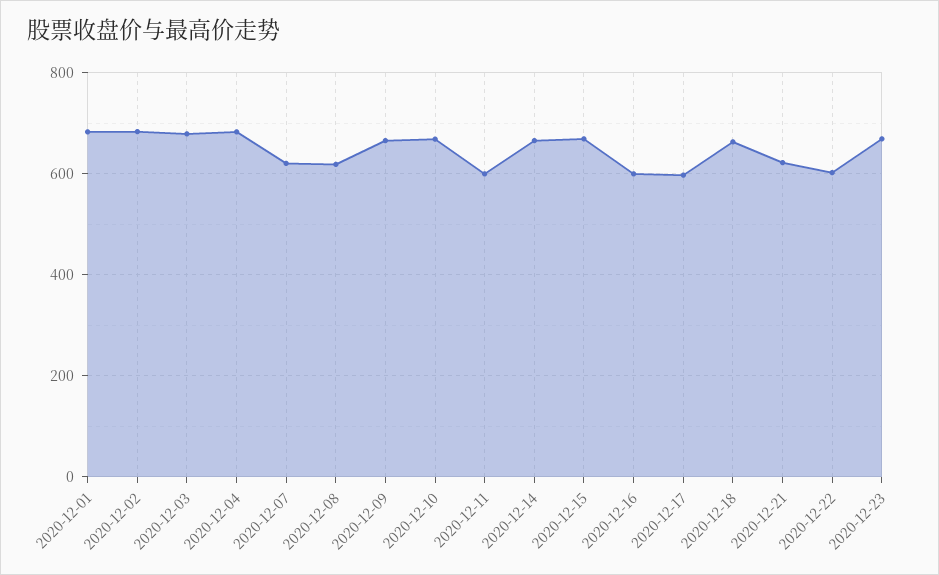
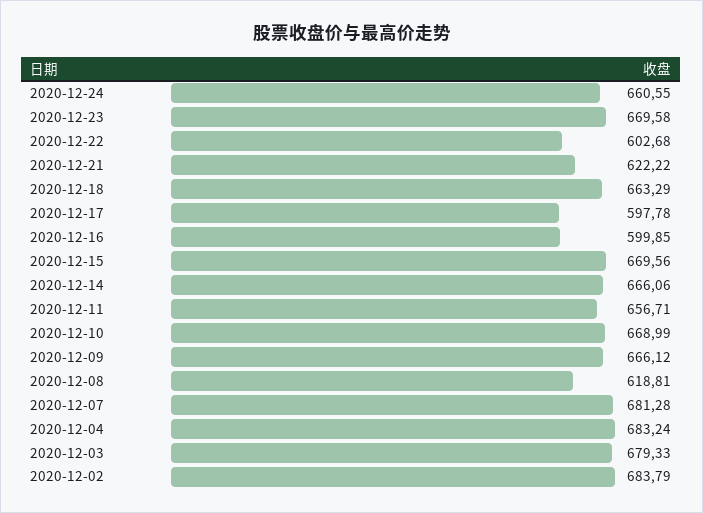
2020-12-01: 680 -> none
2020-12-07: 620 -> 681.28
2020-12-11: 600 -> 656.71
2020-12-24: none -> 660.55

